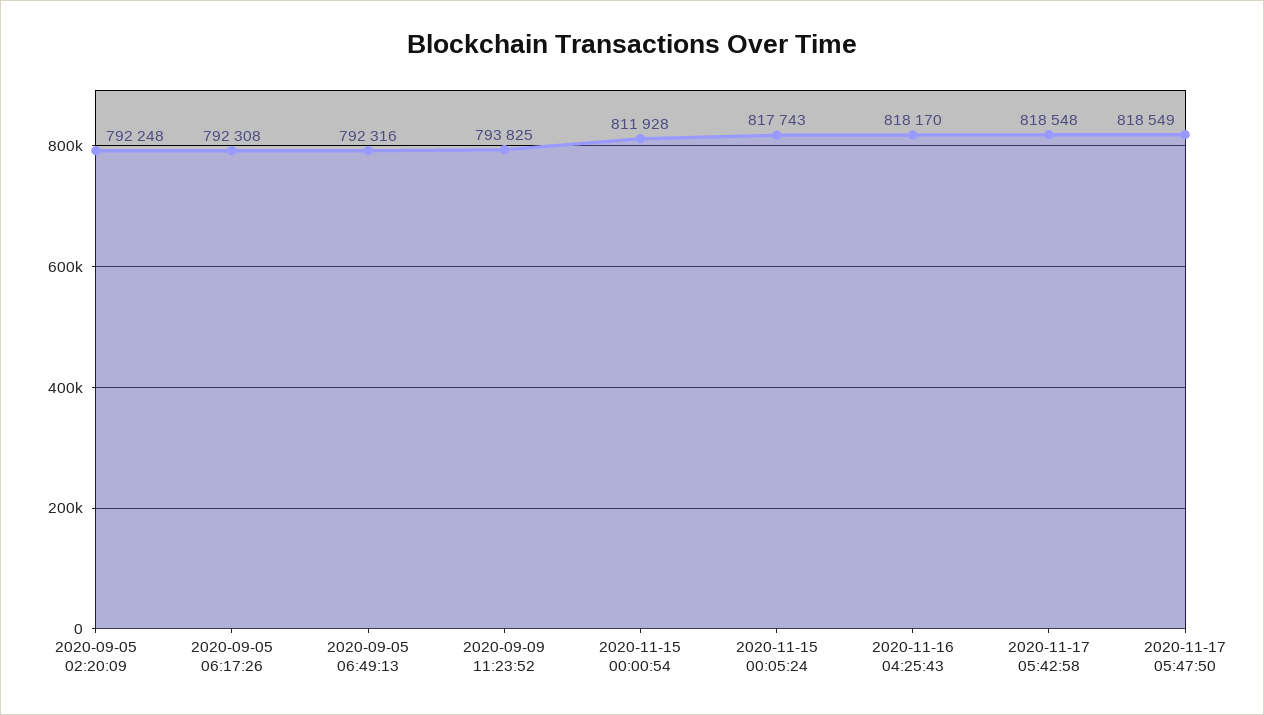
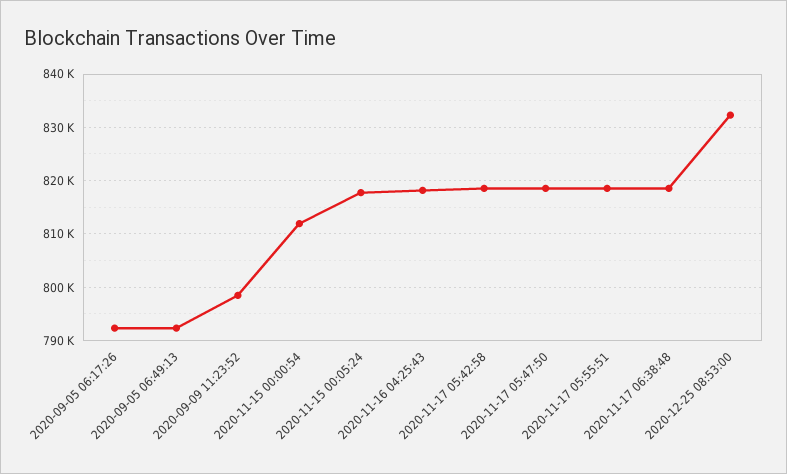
2020-09-05 02:20:09: 792248 -> none
2020-09-09 11:23:52: 793825 -> 798000
2020-11-17 05:55:51: none -> 818000
2020-11-17 06:38:48: none -> 818000
2020-12-25 08:53:00: none -> 832000

